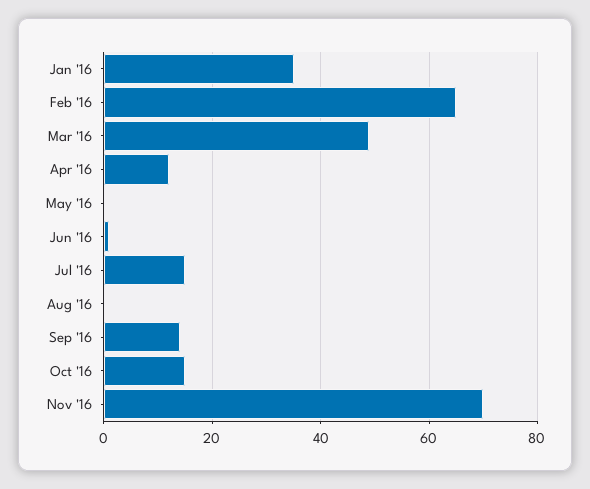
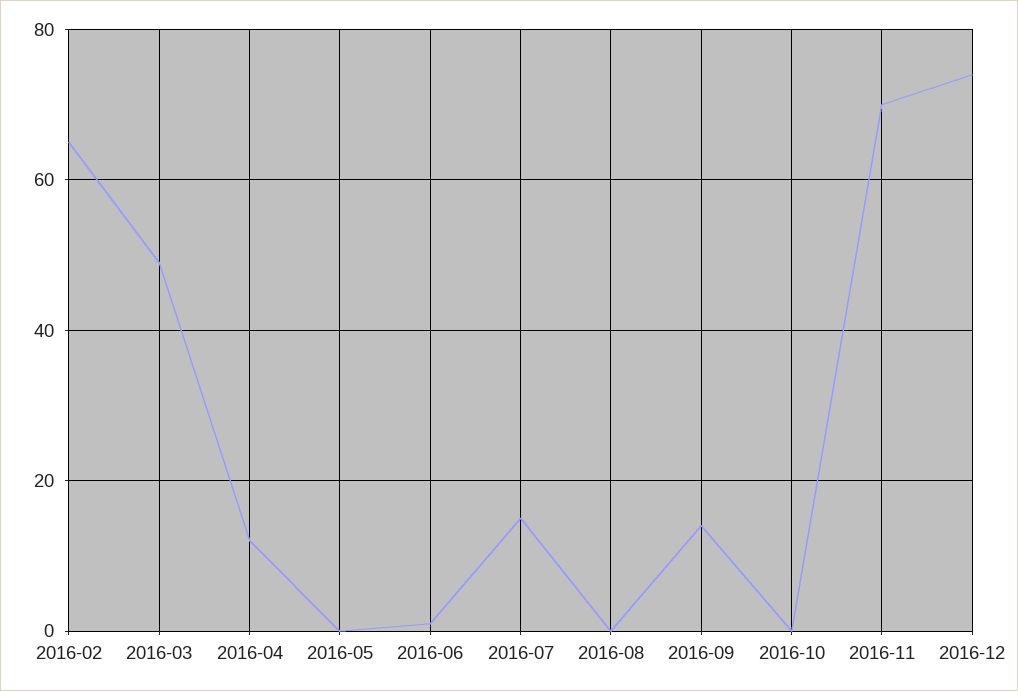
Jan '16: 35 -> none
Oct '16: 15 -> 0
2016-12: none -> 75

